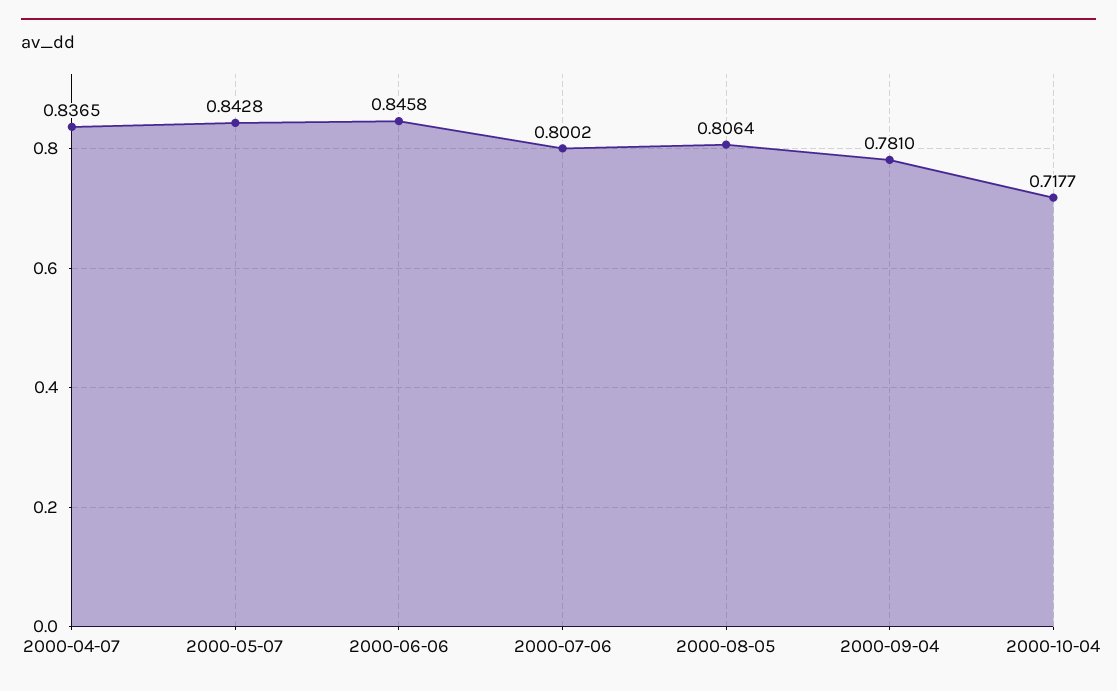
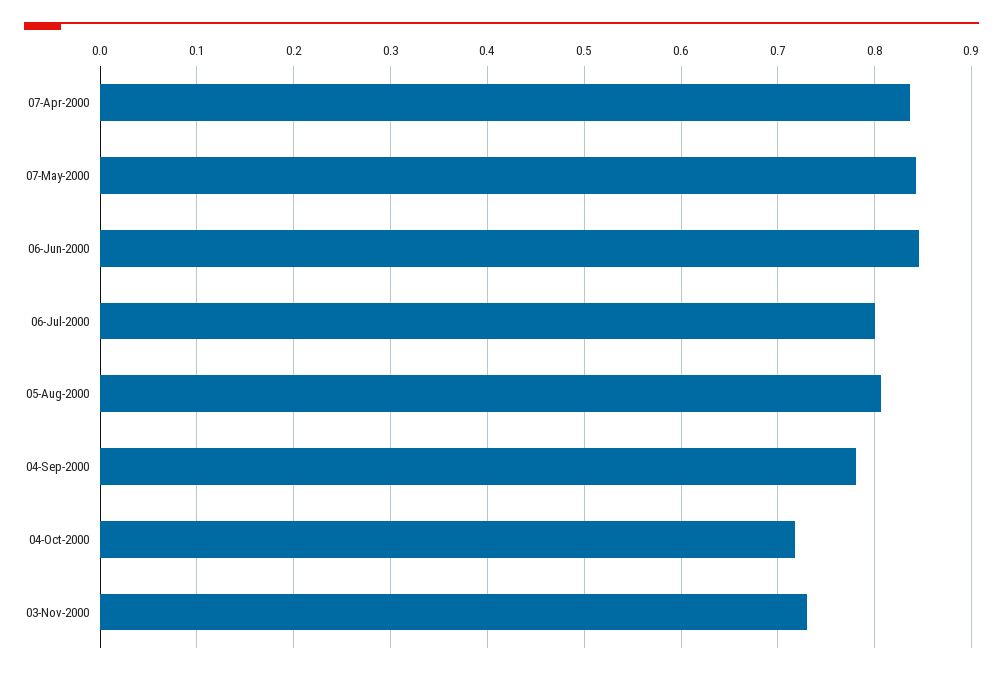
03-Nov-2000: none -> 0.73

